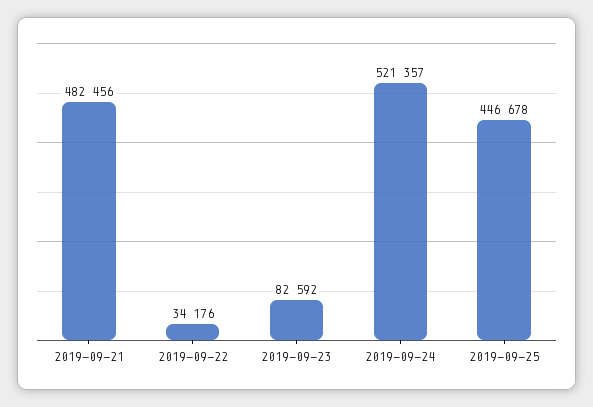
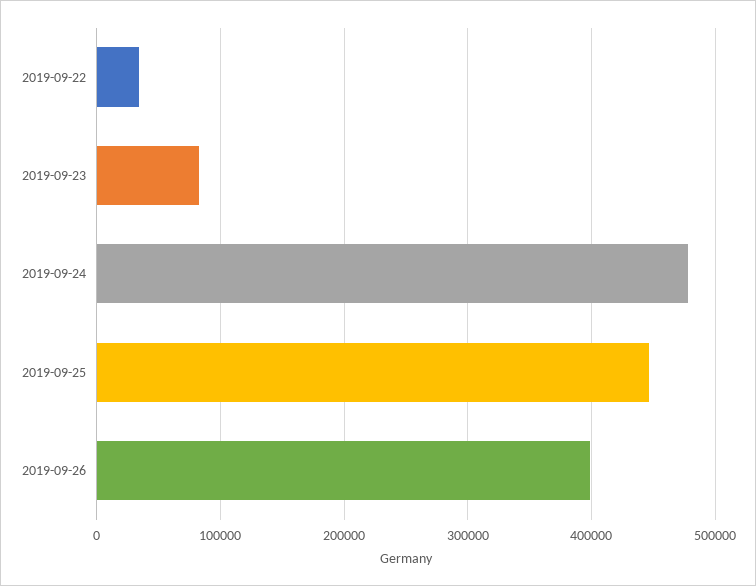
2019-09-21: 482456 -> none
2019-09-24: 521357 -> 480000
2019-09-26: none -> 400000

